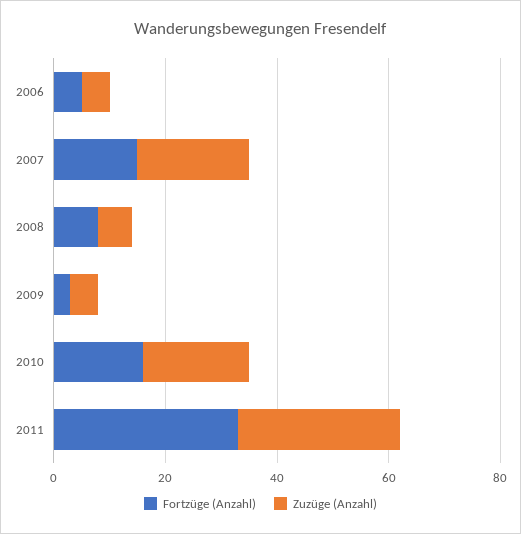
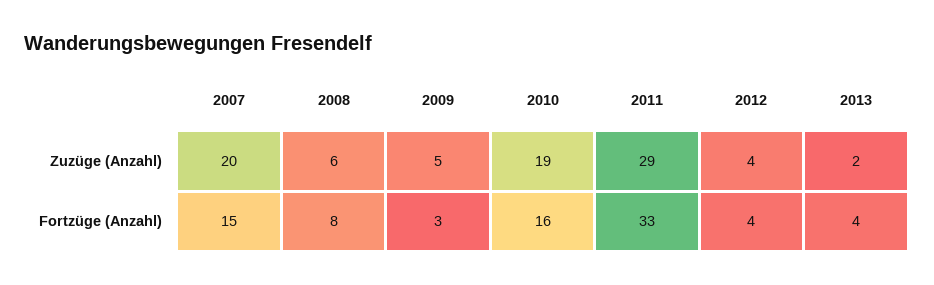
Fortzüge (Anzahl), 2006: 5 -> none
Zuzüge (Anzahl), 2006: 5 -> none
Zuzüge (Anzahl), 2012: none -> 4
Zuzüge (Anzahl), 2013: none -> 2
Fortzüge (Anzahl), 2012: none -> 4
Fortzüge (Anzahl), 2013: none -> 4

